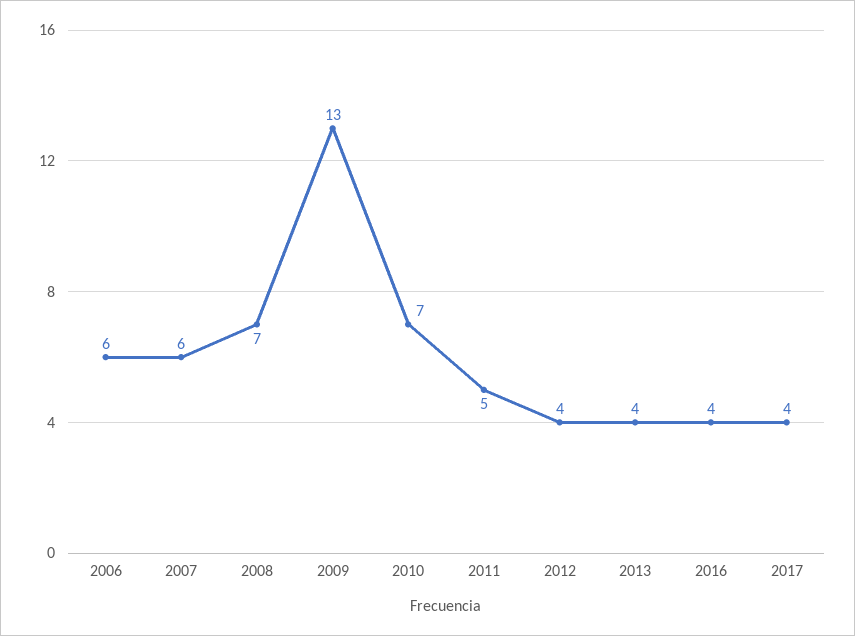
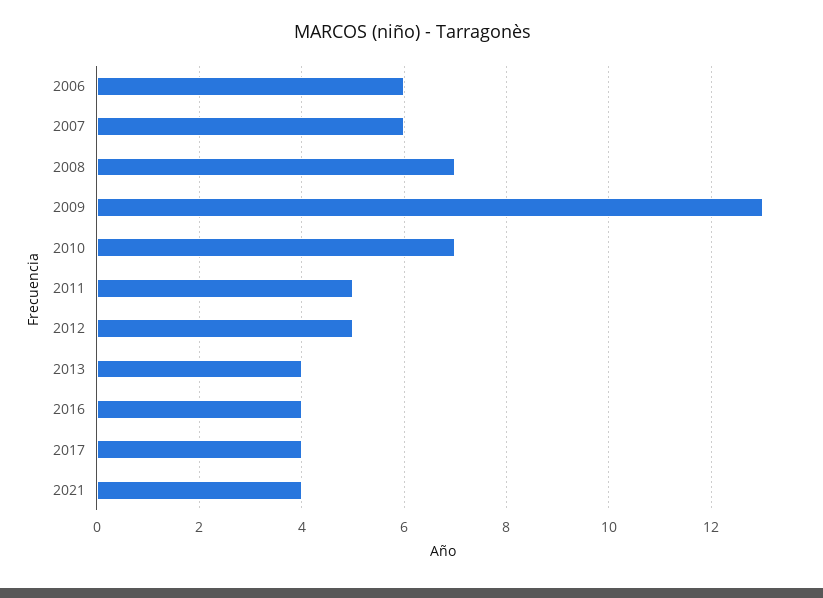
2012: 4 -> 5
2021: none -> 4

